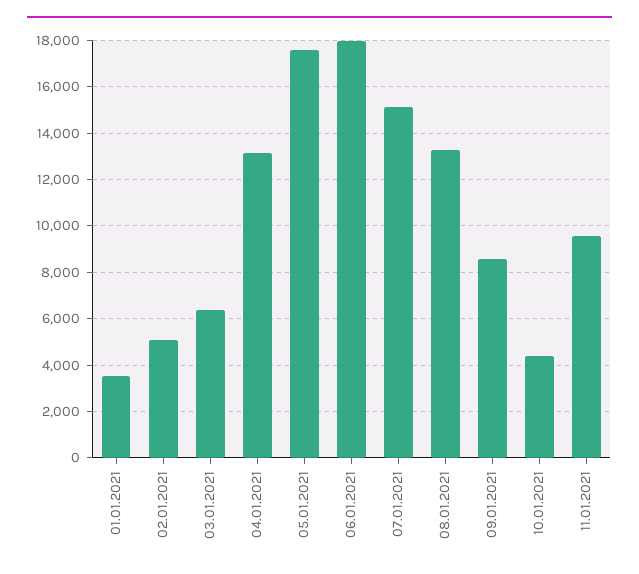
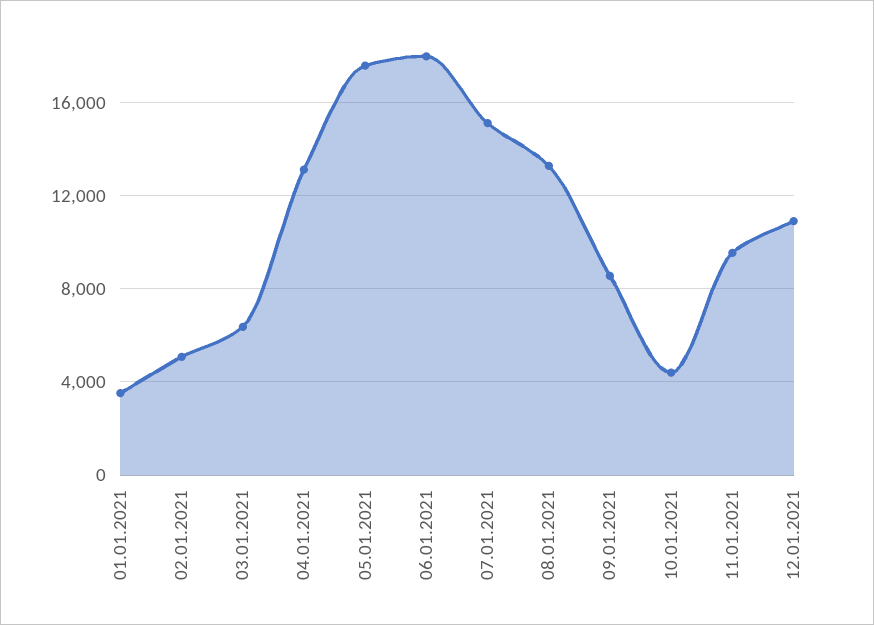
12.01.2021: none -> 11000

